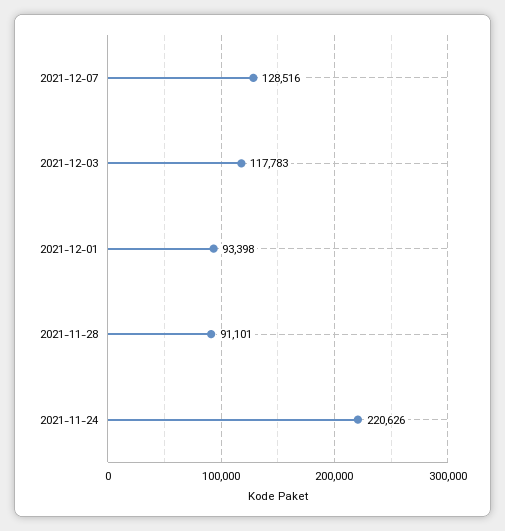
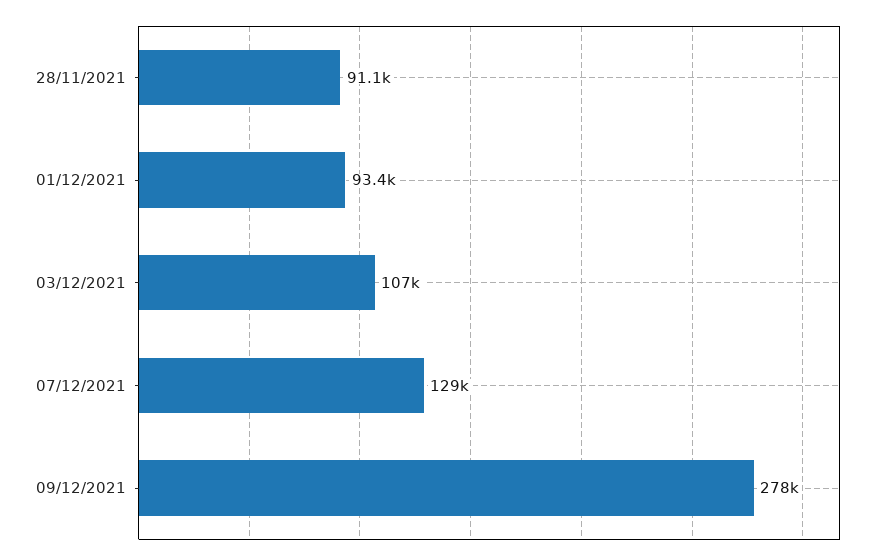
2021-12-03: 117783 -> 107000
2021-11-24: 220626 -> none
09/12/2021: none -> 278000

